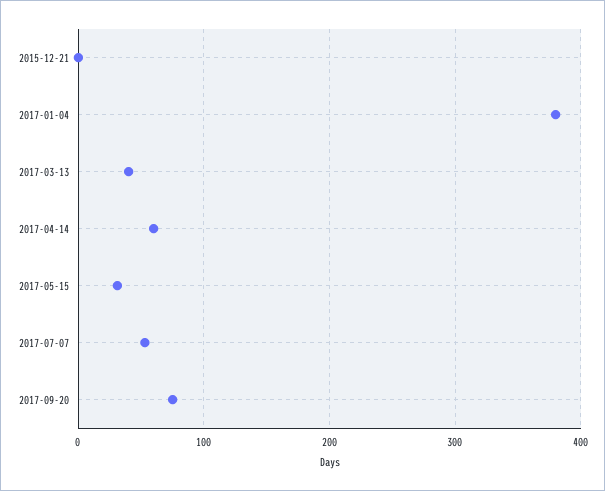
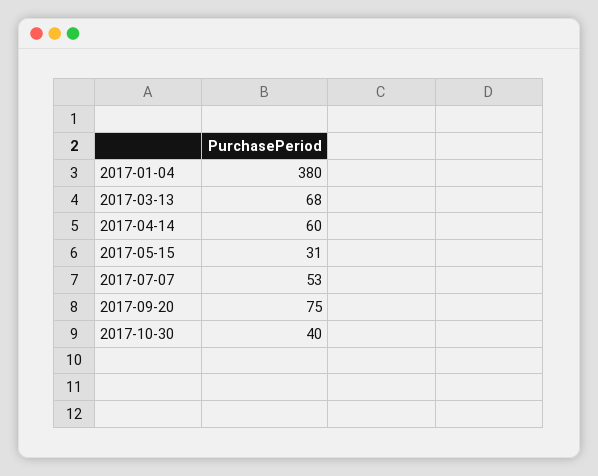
2015-12-21: 0 -> none
2017-03-13: 40 -> 68
2017-10-30: none -> 40

